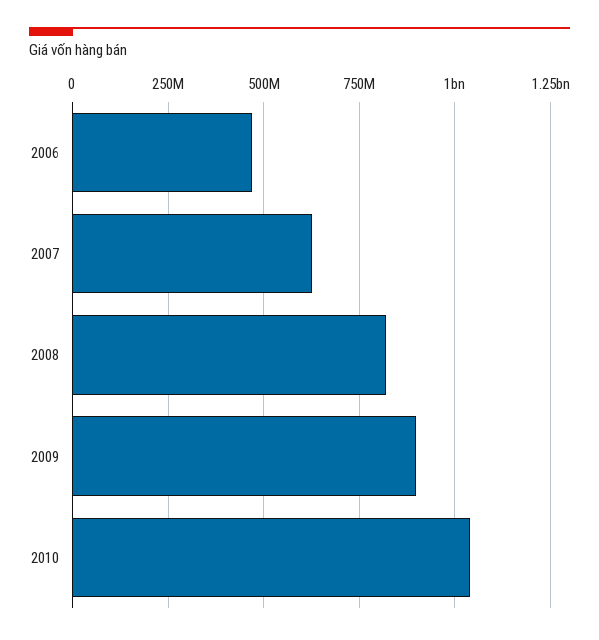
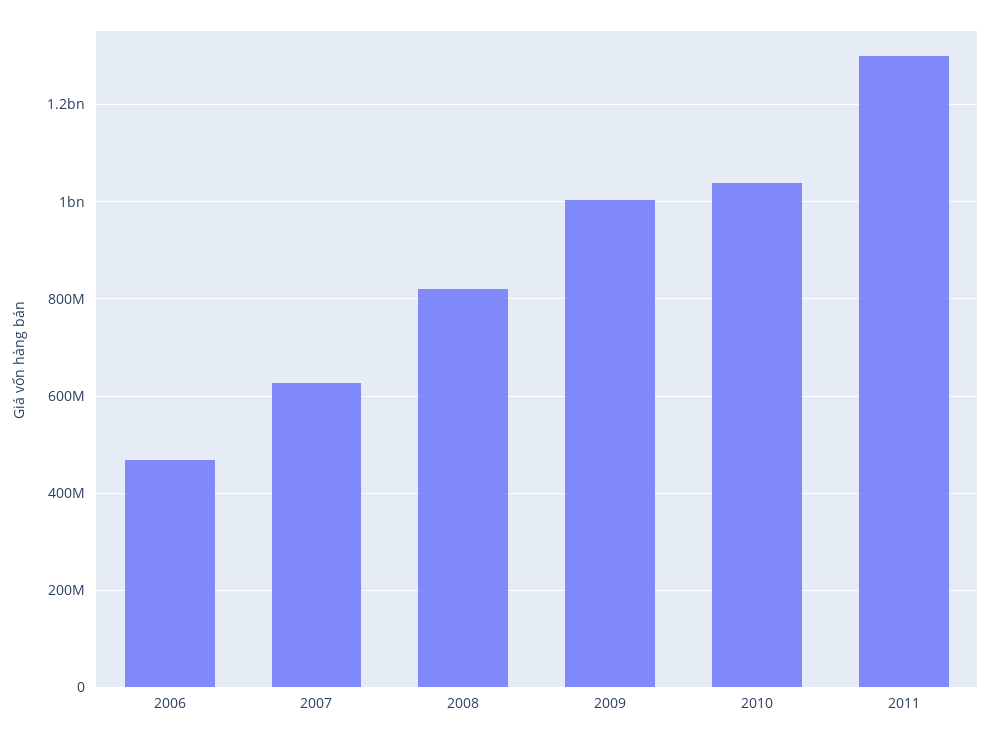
2009: 900000000 -> 1000000000
2011: none -> 1300000000

